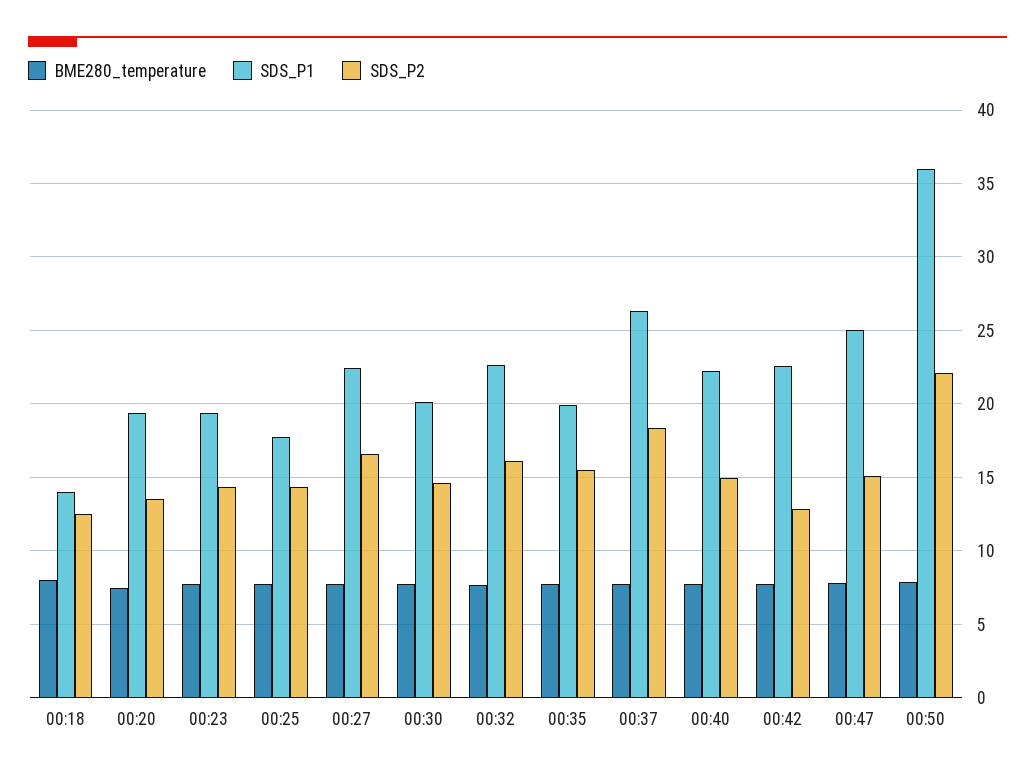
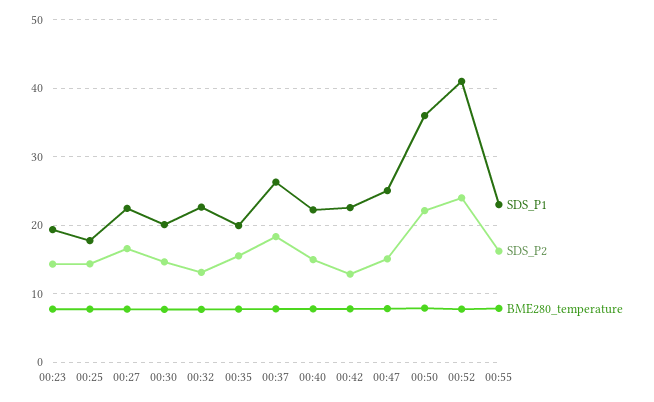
BME280_temperature, 00:18: 8 -> none
SDS_P1, 00:18: 14 -> none
SDS_P2, 00:18: 12.5 -> none
BME280_temperature, 00:20: 7.5 -> none
SDS_P1, 00:20: 19.5 -> none
SDS_P2, 00:20: 13.5 -> none
SDS_P2, 00:32: 16 -> 13
SDS_P1, 00:52: none -> 41
SDS_P2, 00:52: none -> 24
BME280_temperature, 00:52: none -> 8
SDS_P1, 00:55: none -> 23
SDS_P2, 00:55: none -> 16
BME280_temperature, 00:55: none -> 8

